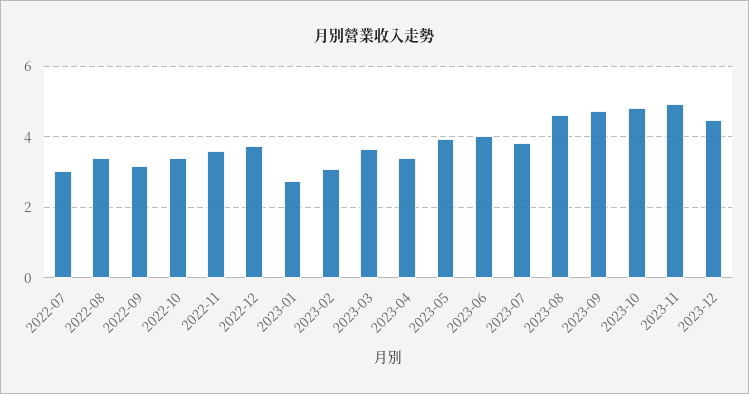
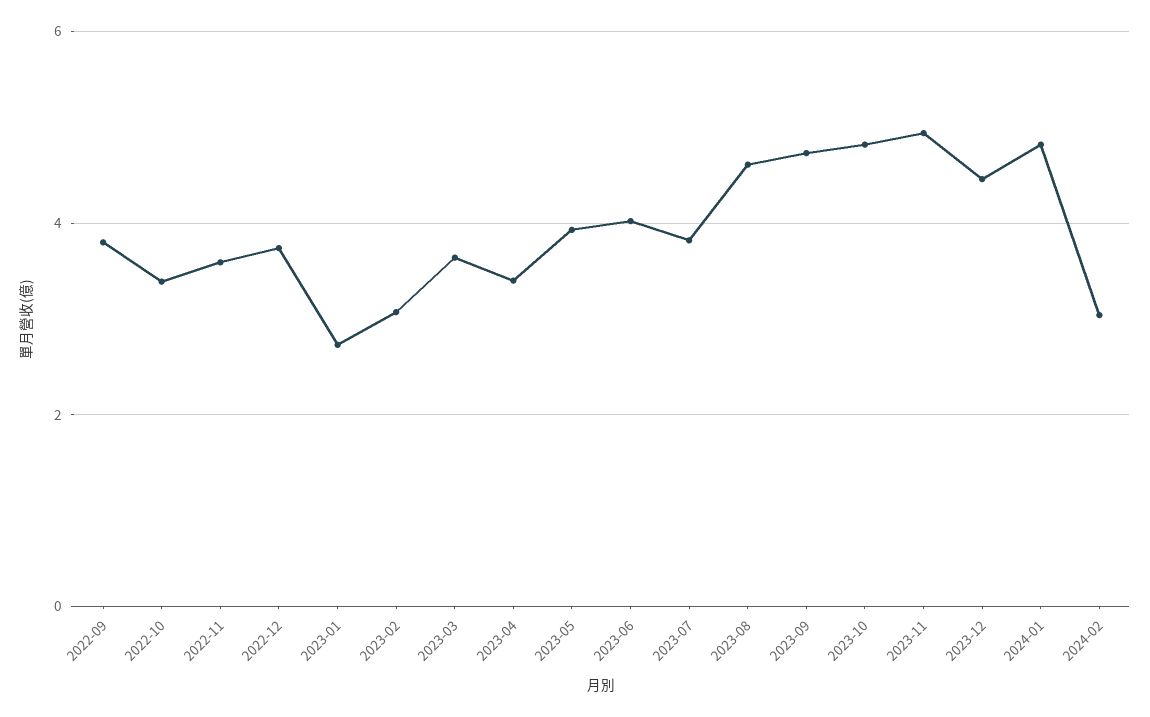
2022-07: 3 -> none
2022-08: 3.4 -> none
2022-09: 3.2 -> 3.8
2024-01: none -> 4.8
2024-02: none -> 3

